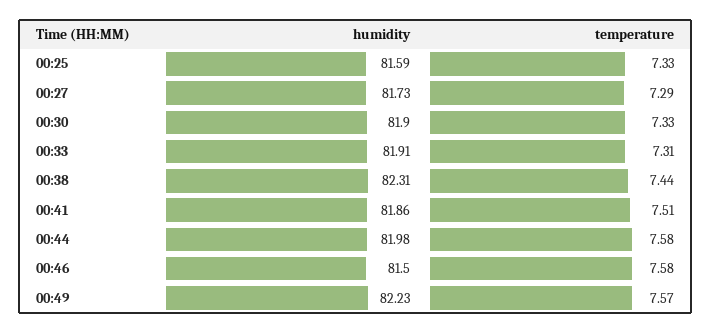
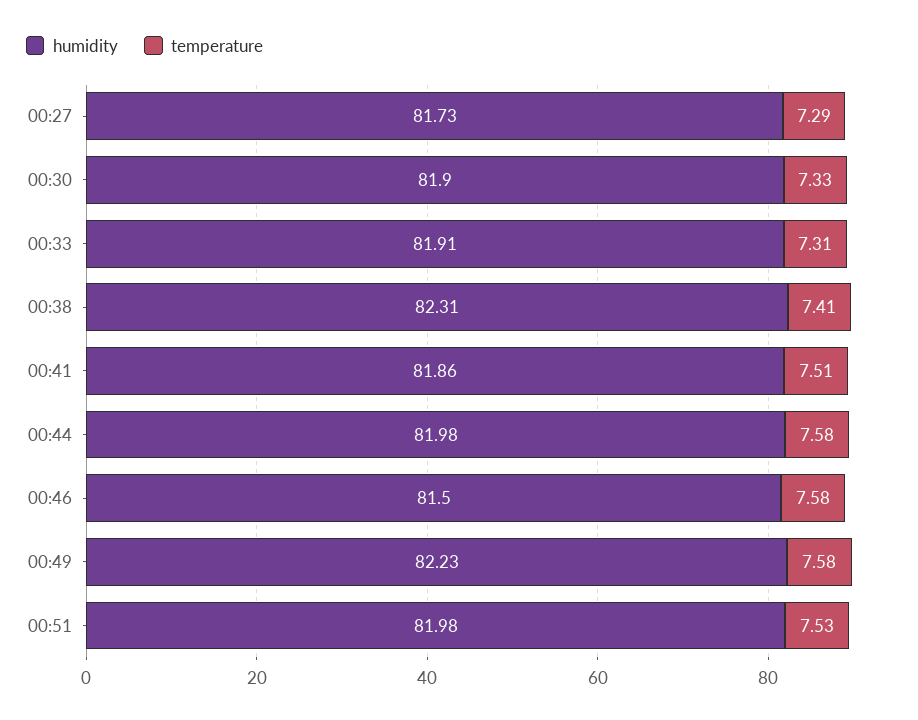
humidity, 00:25: 81.59 -> none
temperature, 00:25: 7.33 -> none
temperature, 00:38: 7.44 -> 7.41
temperature, 00:49: 7.57 -> 7.58
humidity, 00:51: none -> 81.98
temperature, 00:51: none -> 7.53

